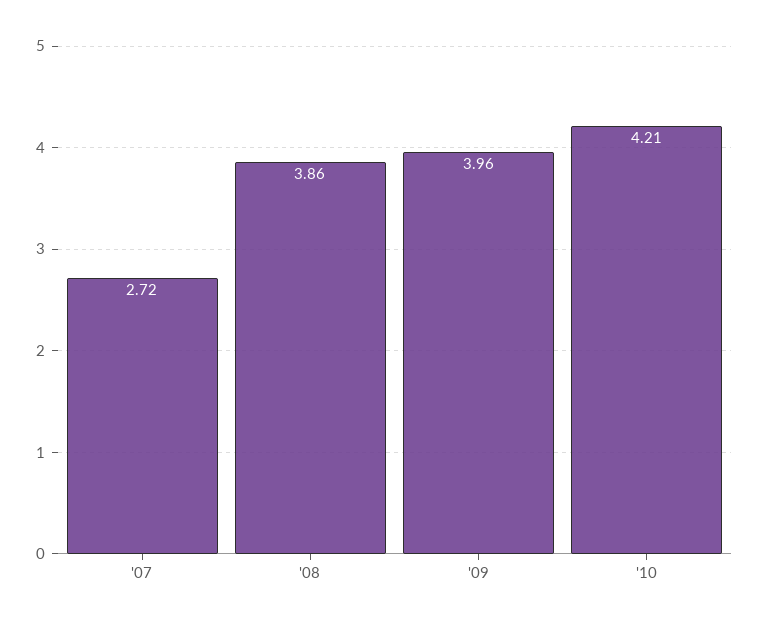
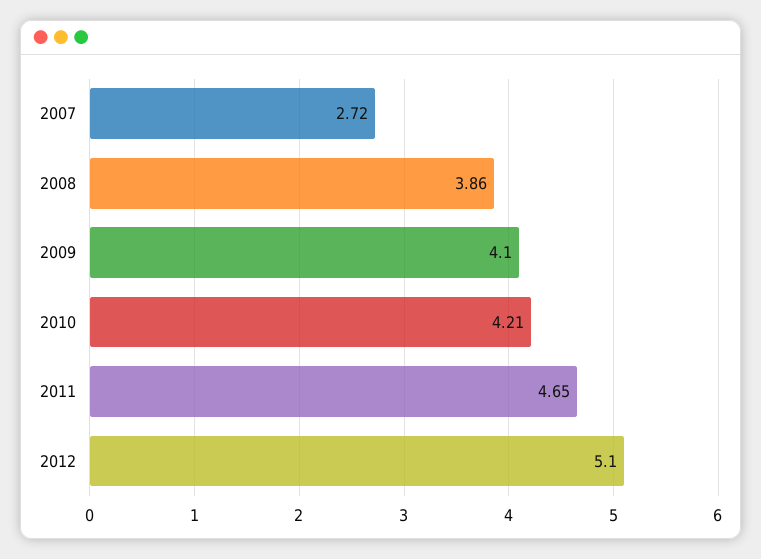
'09: 3.96 -> 4.1
2011: none -> 4.65
2012: none -> 5.1

